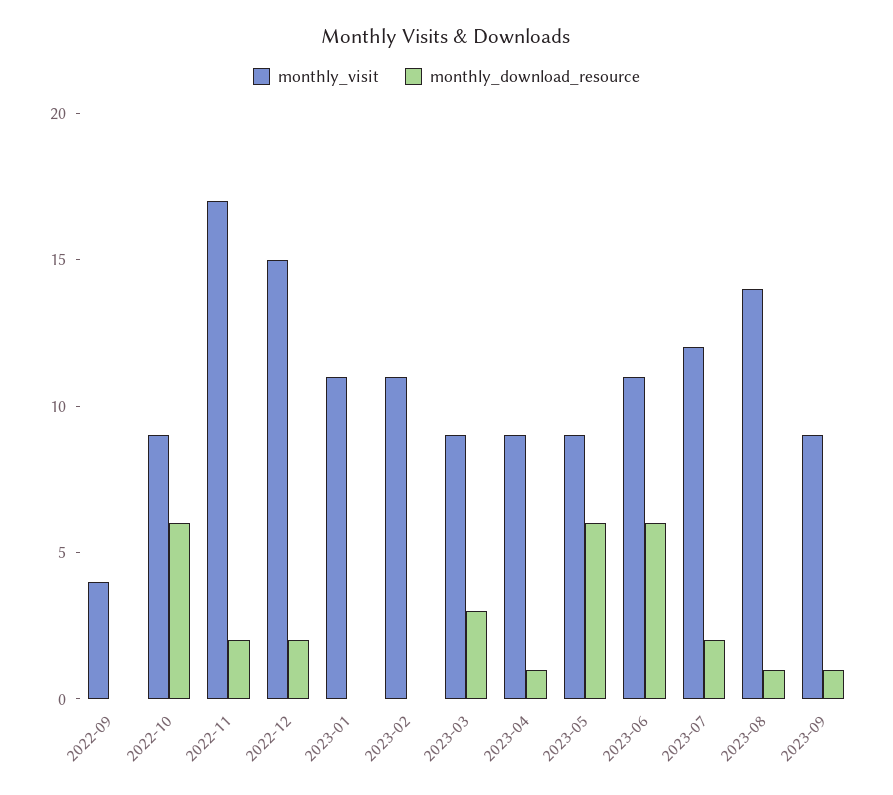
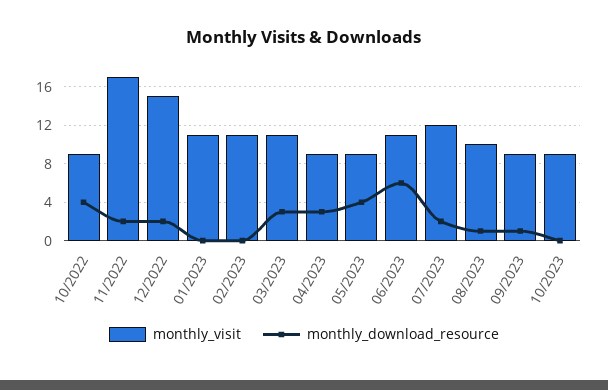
monthly_visit, 2022-09: 4 -> none
monthly_download_resource, 2022-09: 0 -> none
monthly_download_resource, 2022-10: 6 -> 4
monthly_visit, 2023-03: 9 -> 11
monthly_download_resource, 2023-04: 1 -> 3
monthly_download_resource, 2023-05: 6 -> 4
monthly_visit, 2023-08: 14 -> 10
monthly_visit, 10/2023: none -> 9
monthly_download_resource, 10/2023: none -> 0

